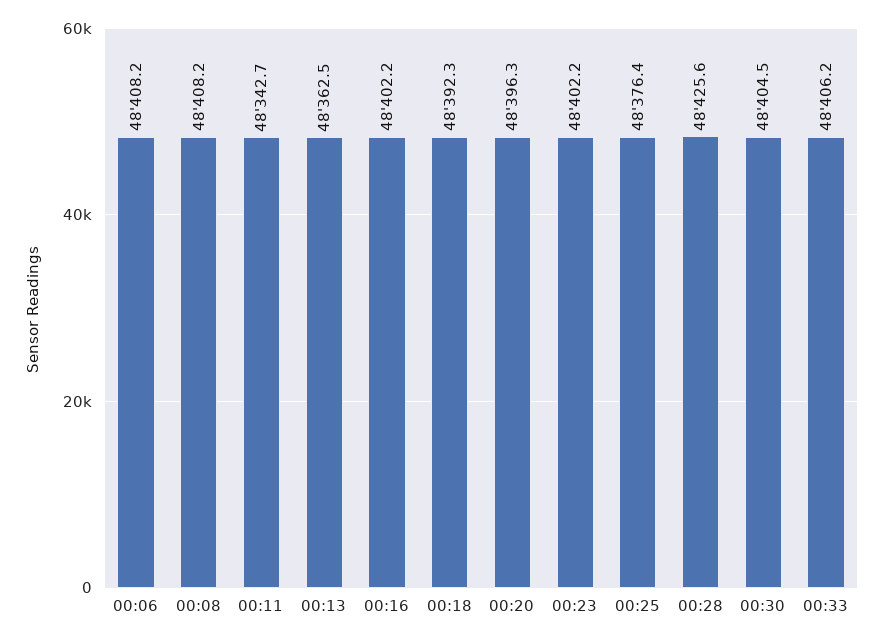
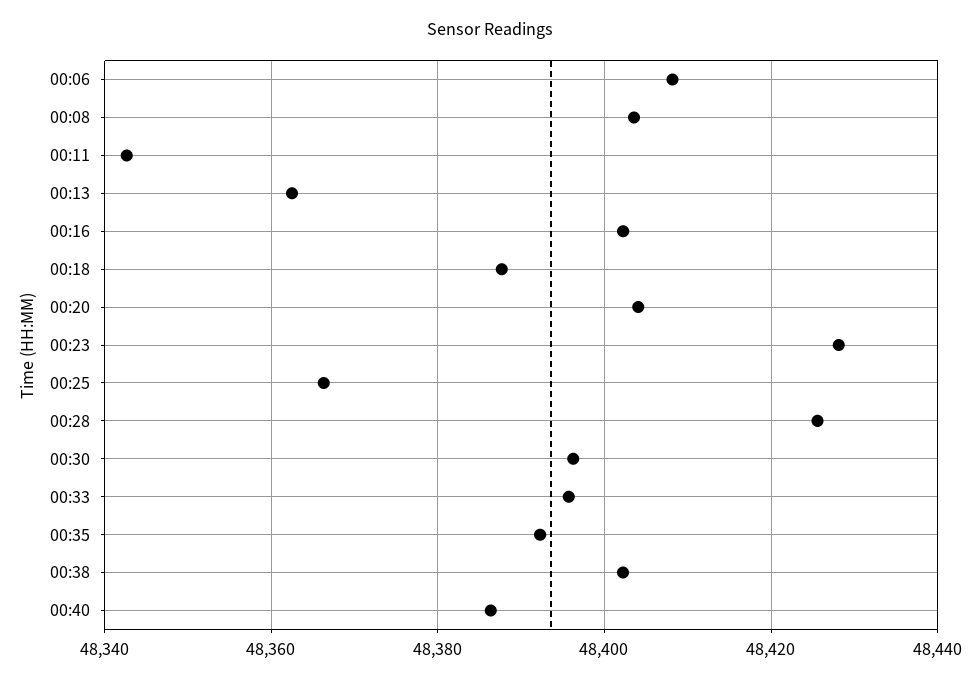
00:08: 48408.2 -> 48404
00:18: 48392.3 -> 48388
00:20: 48396.3 -> 48404
00:23: 48402.2 -> 48428
00:25: 48376.4 -> 48366
00:30: 48404.5 -> 48396
00:33: 48406.2 -> 48396
00:35: none -> 48392
00:38: none -> 48402
00:40: none -> 48386

